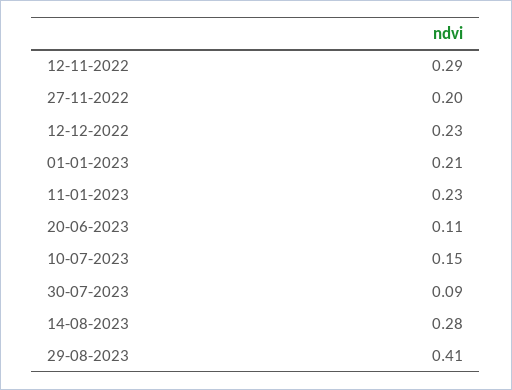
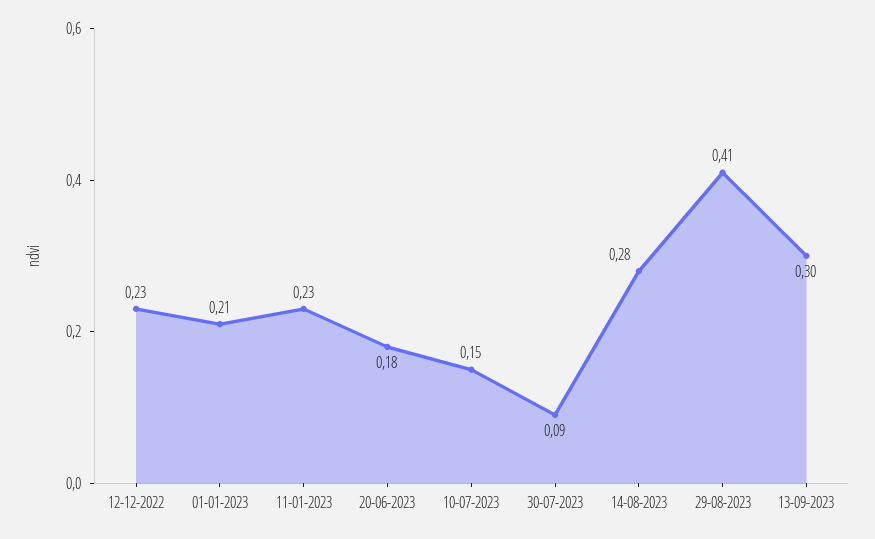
12-11-2022: 0.29 -> none
27-11-2022: 0.2 -> none
20-06-2023: 0.11 -> 0.18
13-09-2023: none -> 0.3

